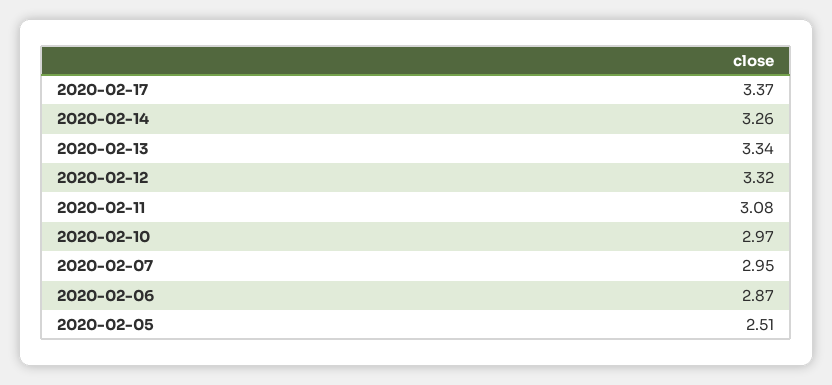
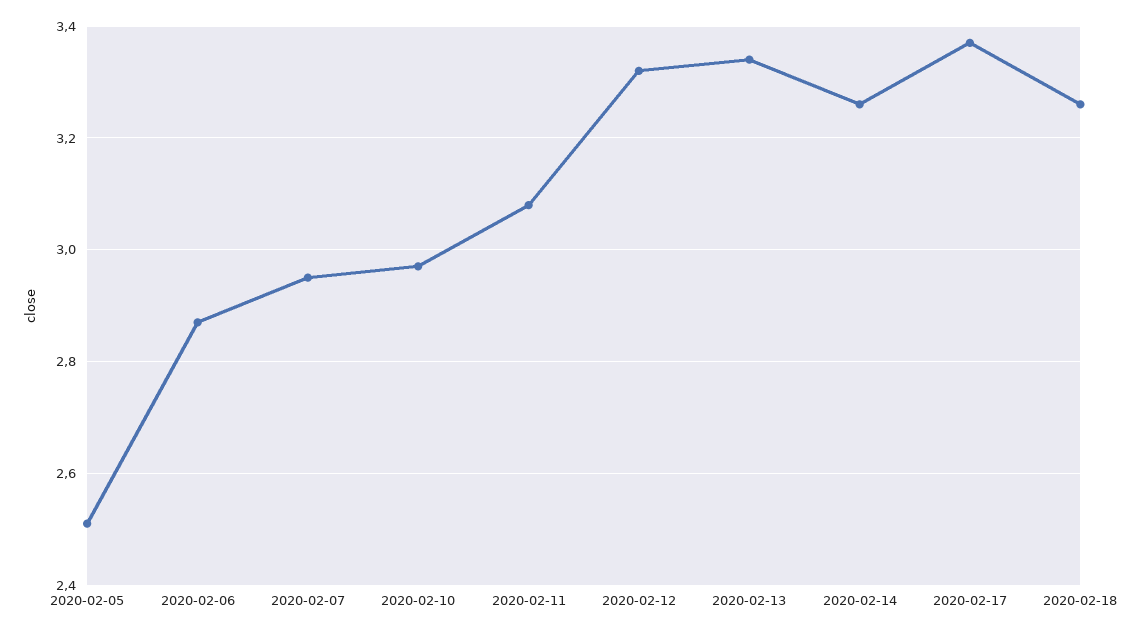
2020-02-18: none -> 3.25

